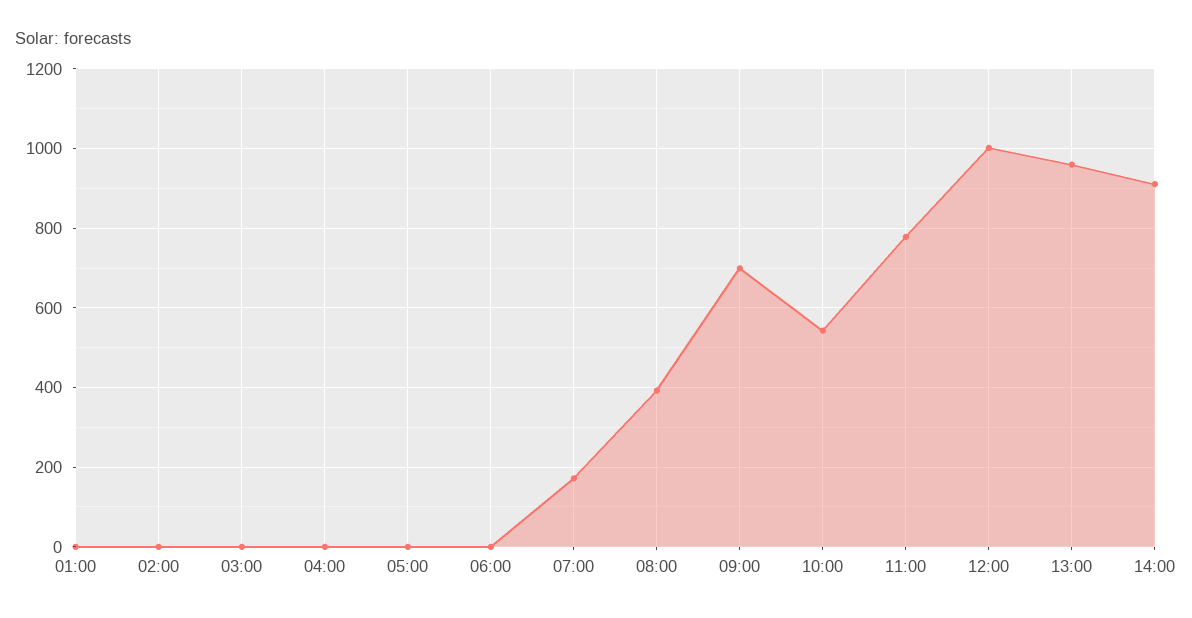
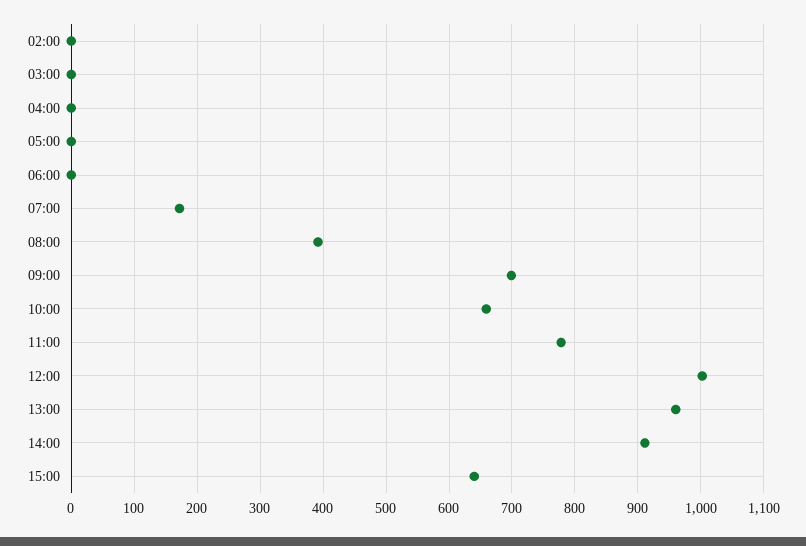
01:00: 0 -> none
10:00: 540 -> 660
15:00: none -> 640

